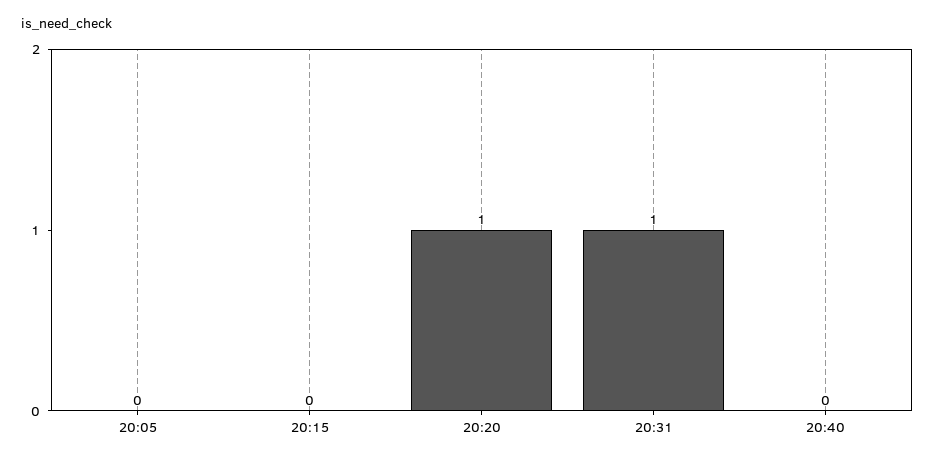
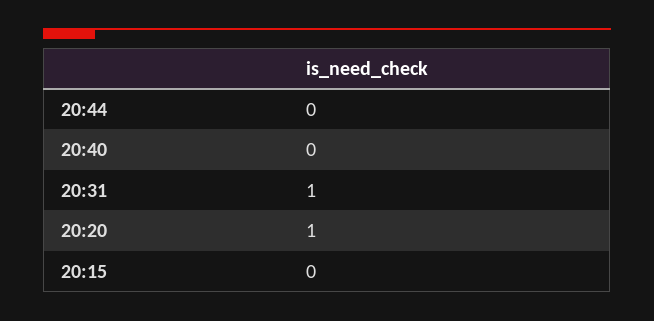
20:05: 0 -> none
20:44: none -> 0

